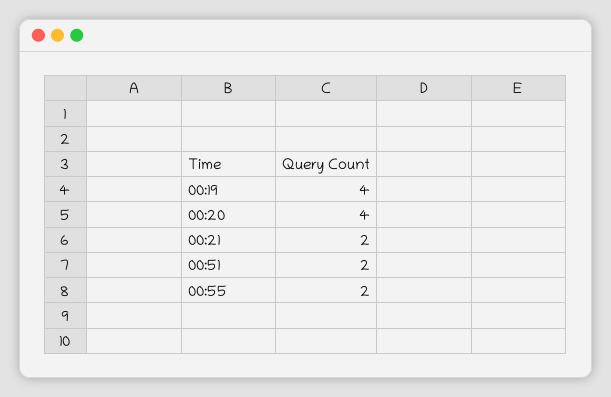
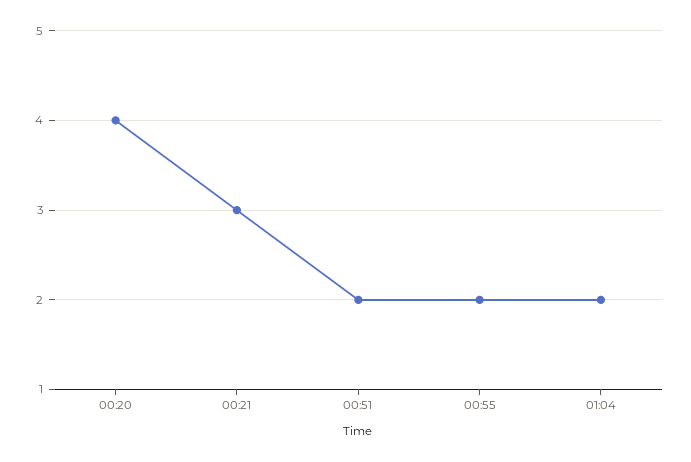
00:19: 4 -> none
00:21: 2 -> 3
01:04: none -> 2

